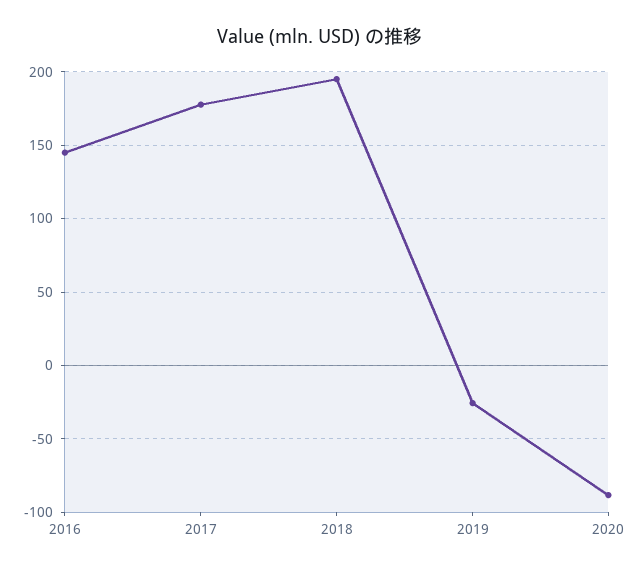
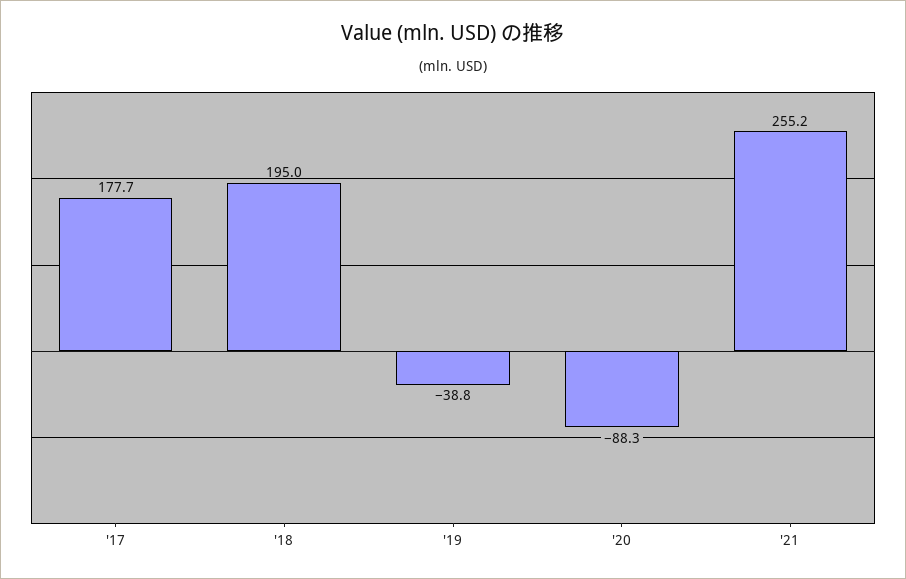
2016: 145 -> none
2019: -25 -> -38.8
'21: none -> 255.2

